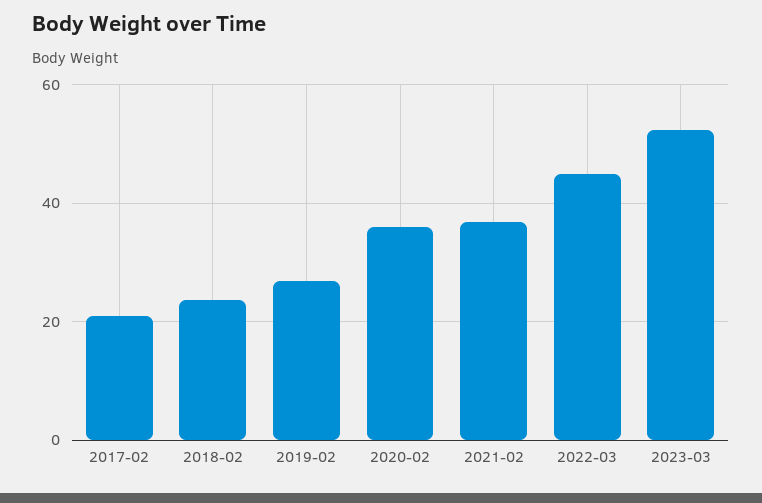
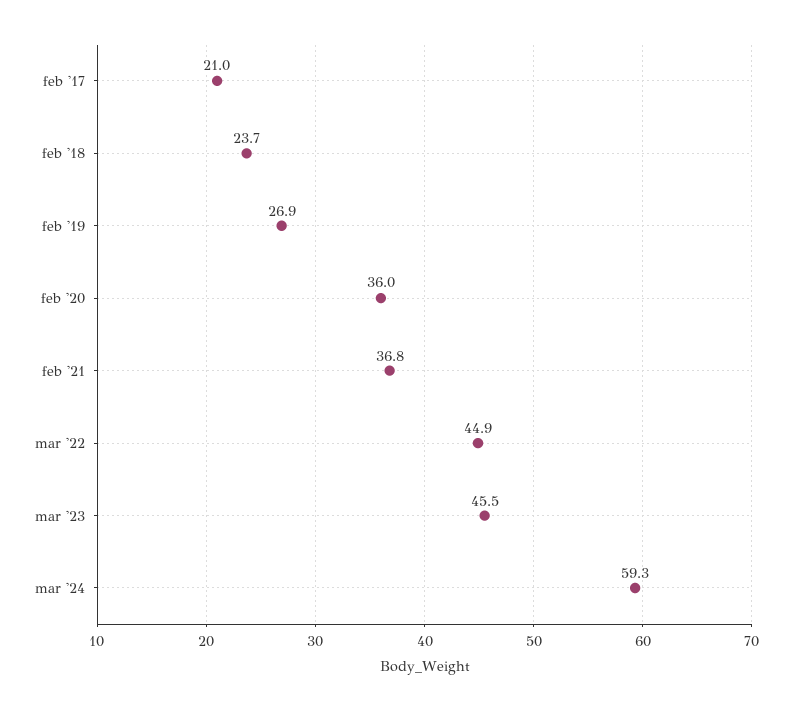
2023-03: 52 -> 45.5
mar '24: none -> 59.3

